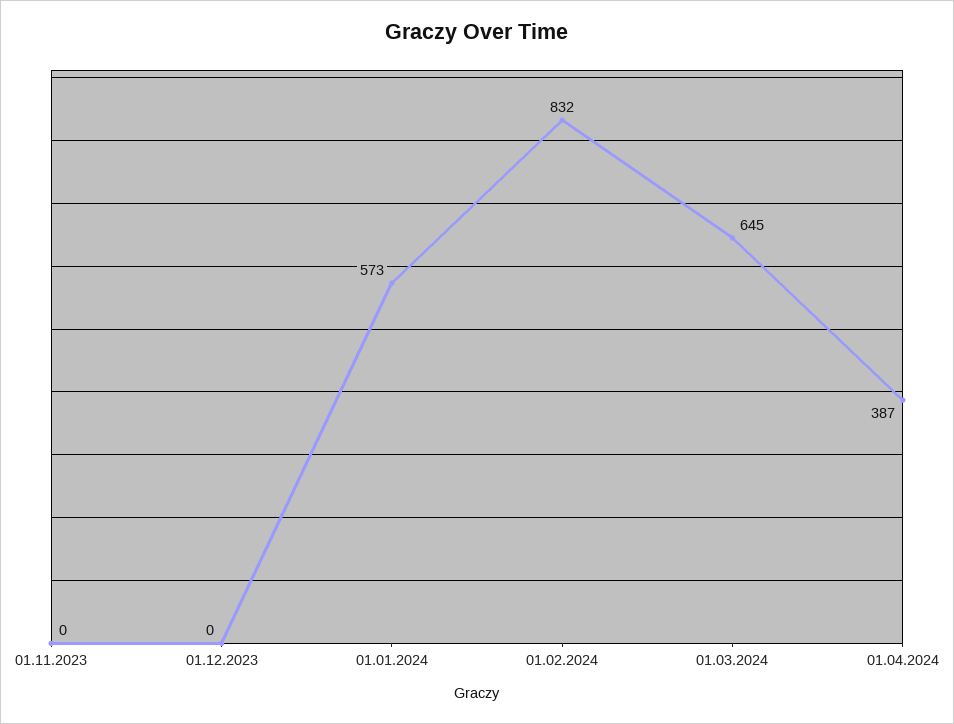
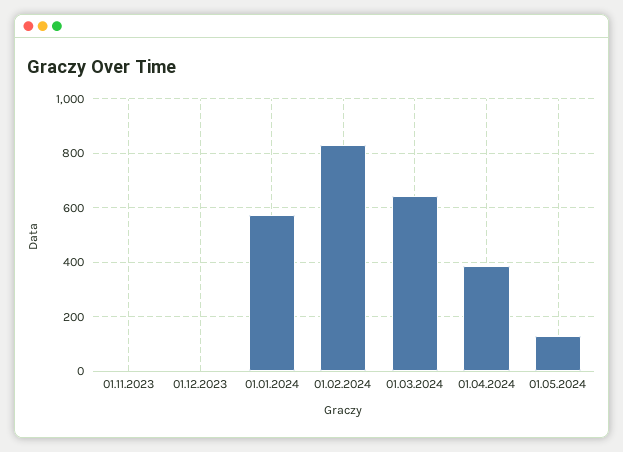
01.05.2024: none -> 125

